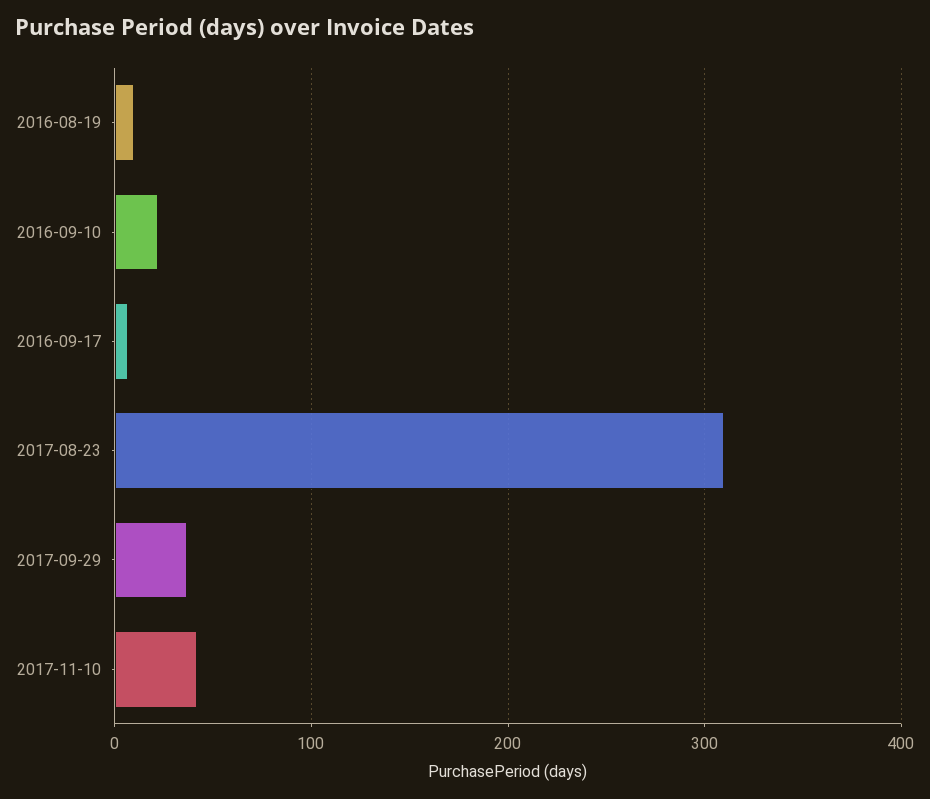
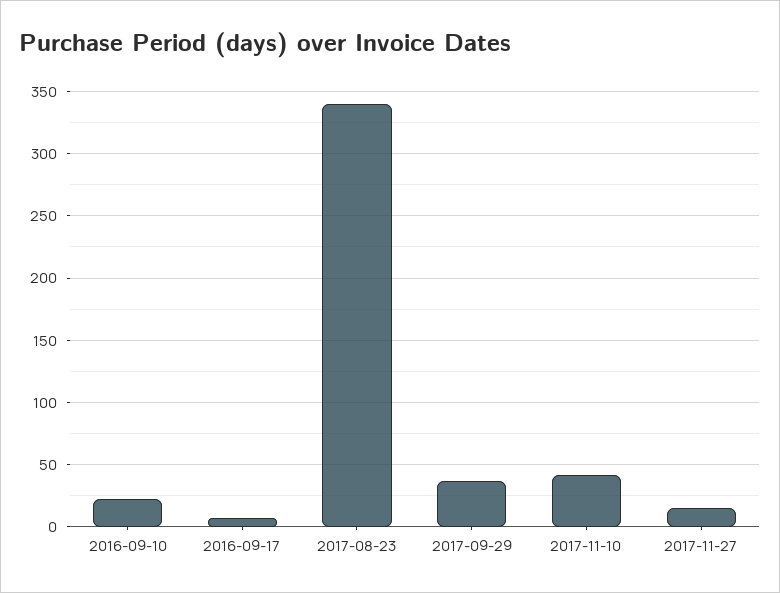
2016-08-19: 10 -> none
2017-08-23: 310 -> 340
2017-11-27: none -> 15

